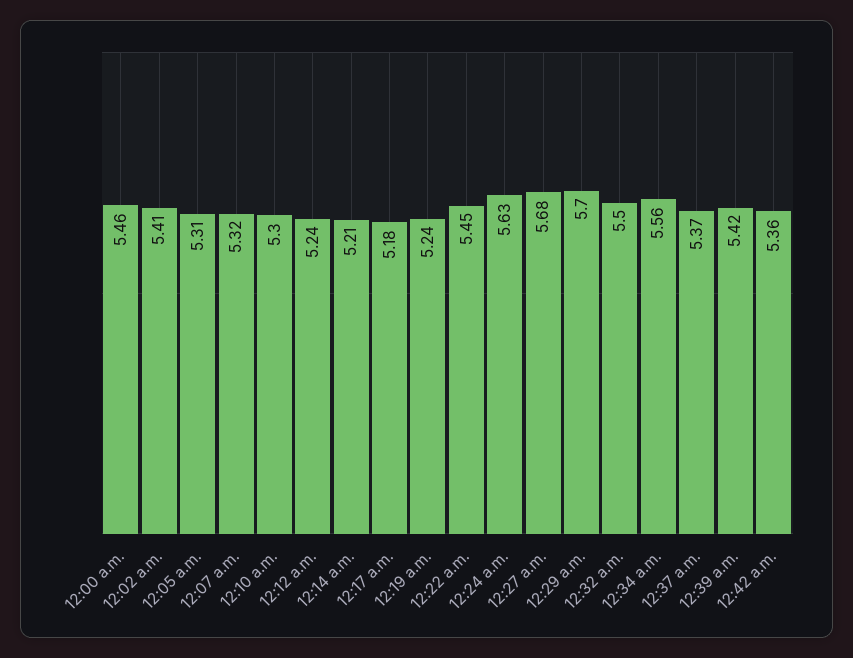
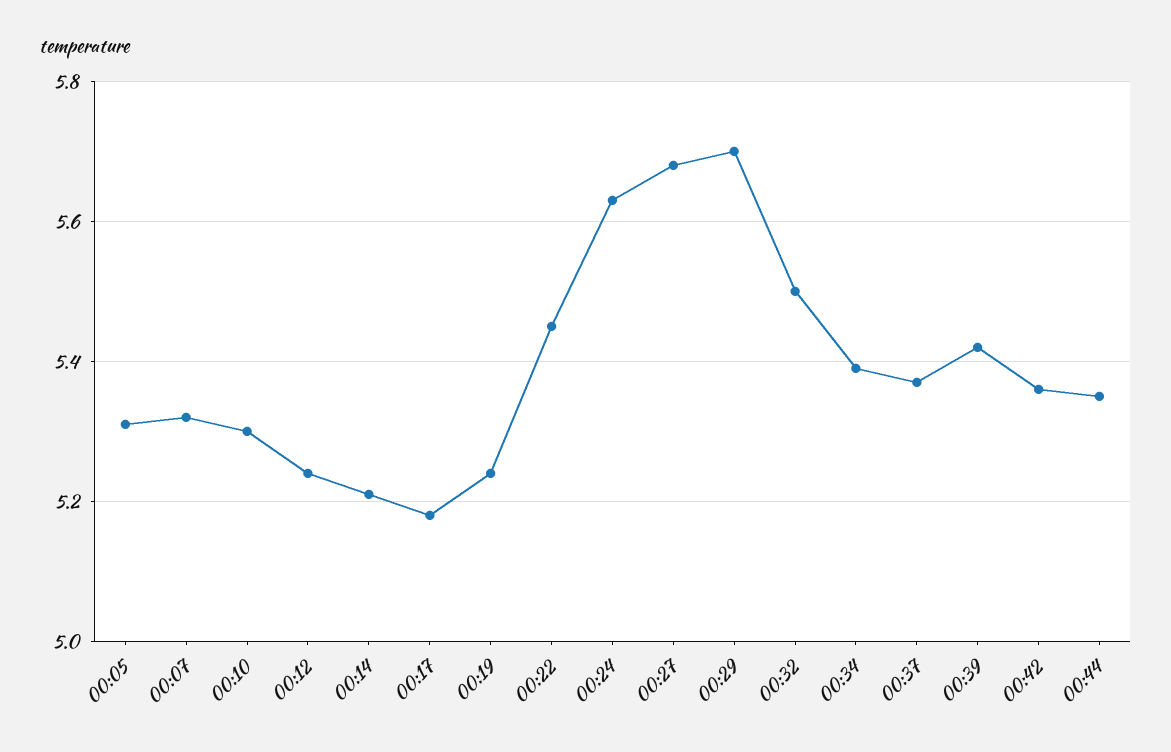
12:00 a.m.: 5.46 -> none
12:02 a.m.: 5.41 -> none
12:34 a.m.: 5.56 -> 5.4
00:44: none -> 5.35

